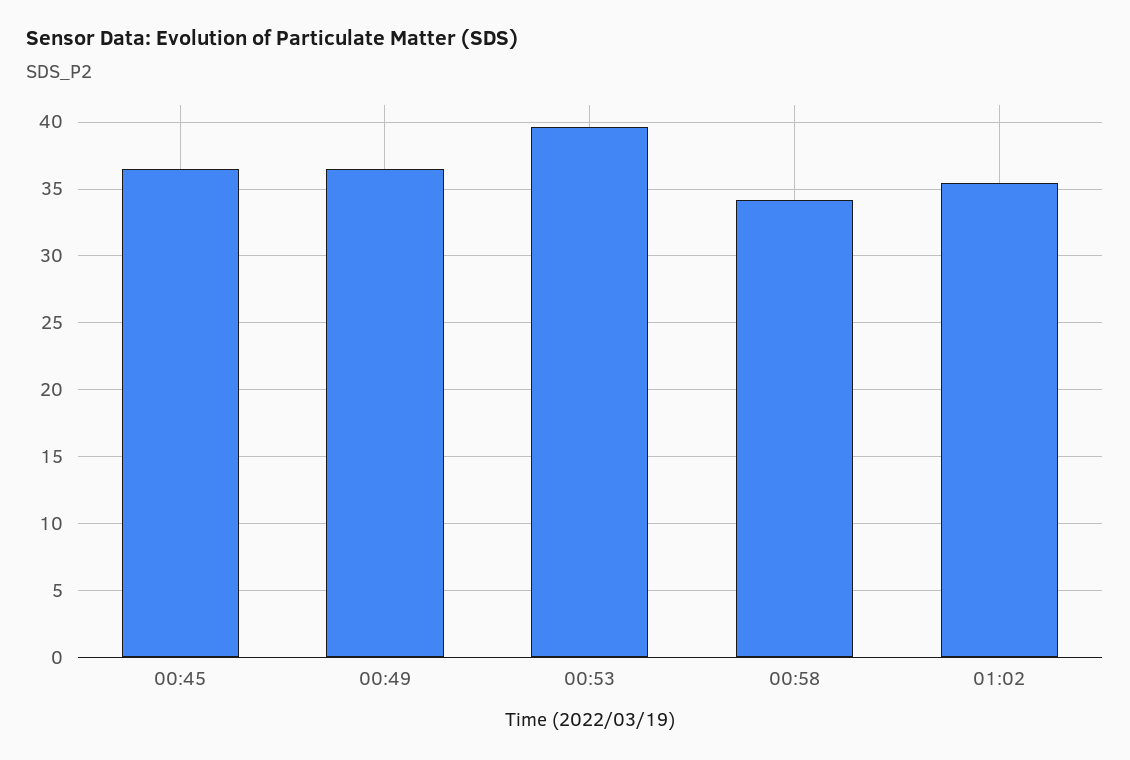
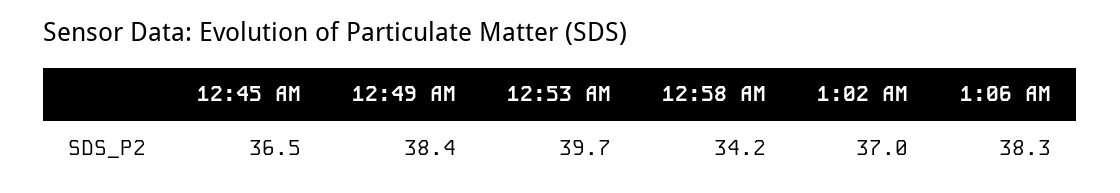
00:49: 36.5 -> 38.4
01:02: 35.5 -> 37
1:06 AM: none -> 38.3

